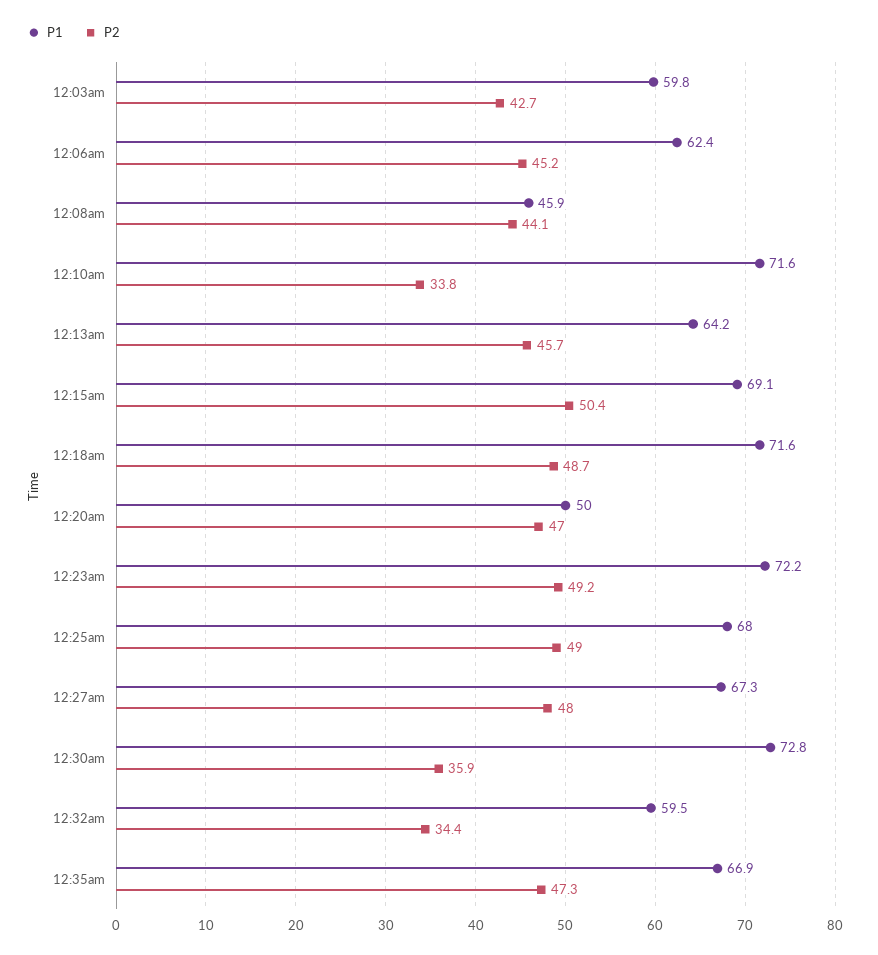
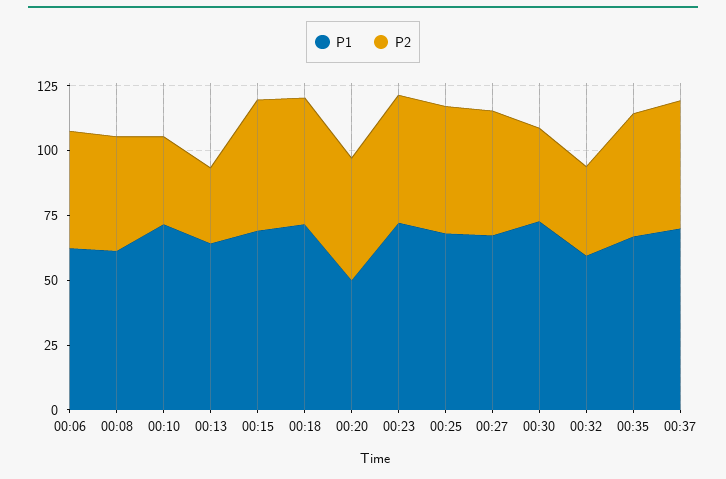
P1, 12:03am: 59.8 -> none
P2, 12:03am: 42.7 -> none
P1, 12:08am: 45.9 -> 60
P2, 12:13am: 45.7 -> 30
P1, 00:37: none -> 70
P2, 00:37: none -> 50

